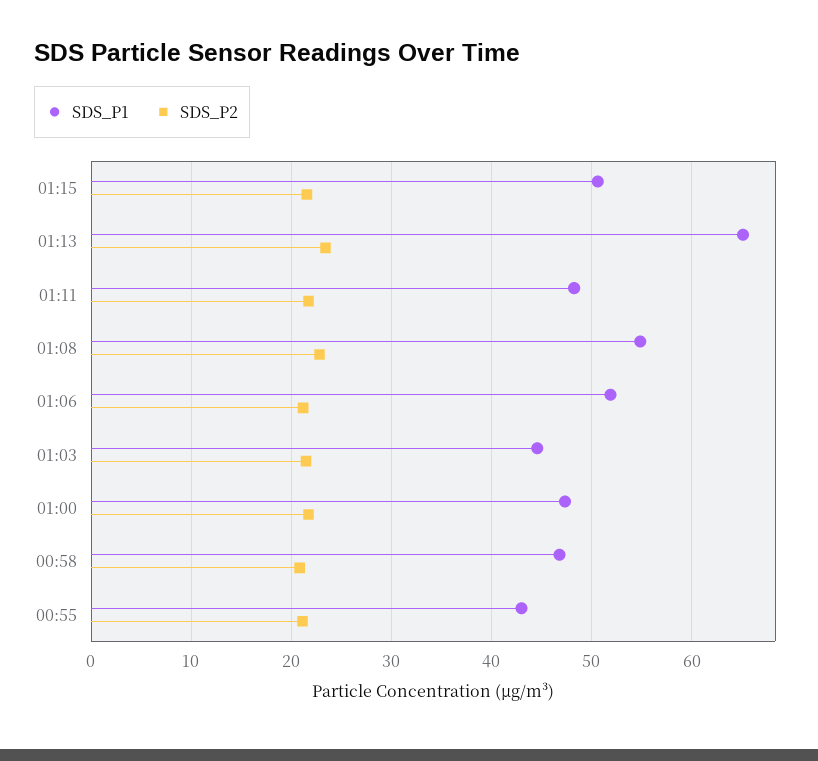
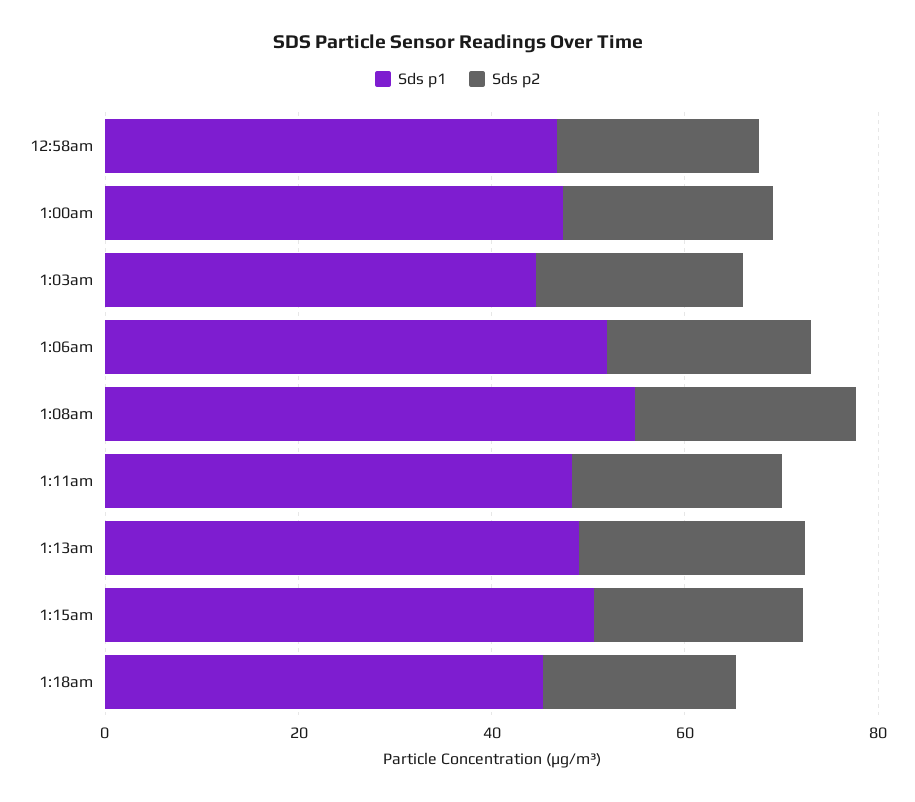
SDS_P1, 01:13: 65 -> 50
SDS_P1, 00:55: 43 -> none
SDS_P2, 00:55: 21 -> none
SDS_P1, 1:18am: none -> 45
SDS_P2, 1:18am: none -> 20

